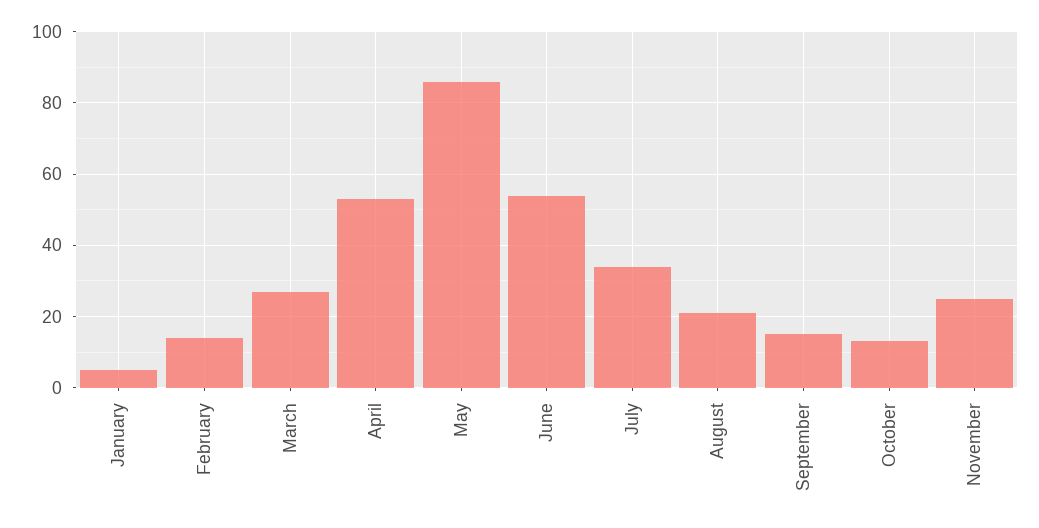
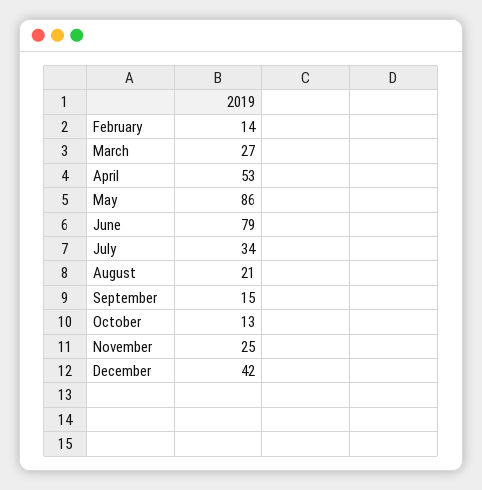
January: 5 -> none
June: 55 -> 79
December: none -> 42

